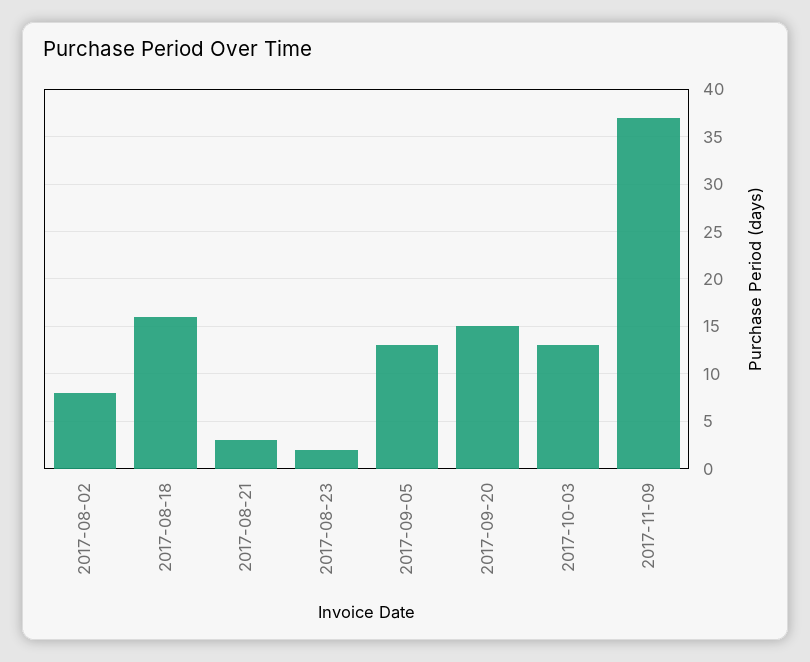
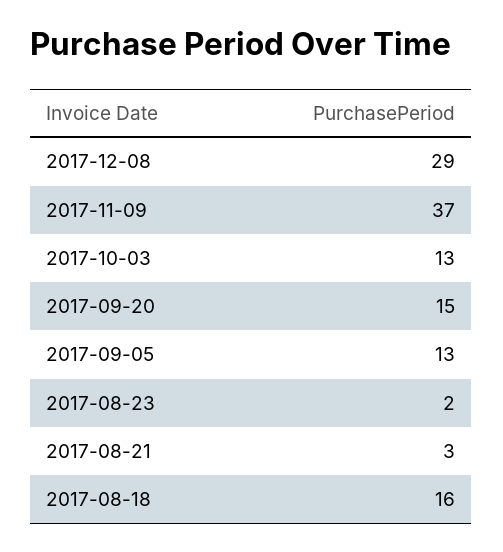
2017-08-02: 8 -> none
2017-12-08: none -> 29

